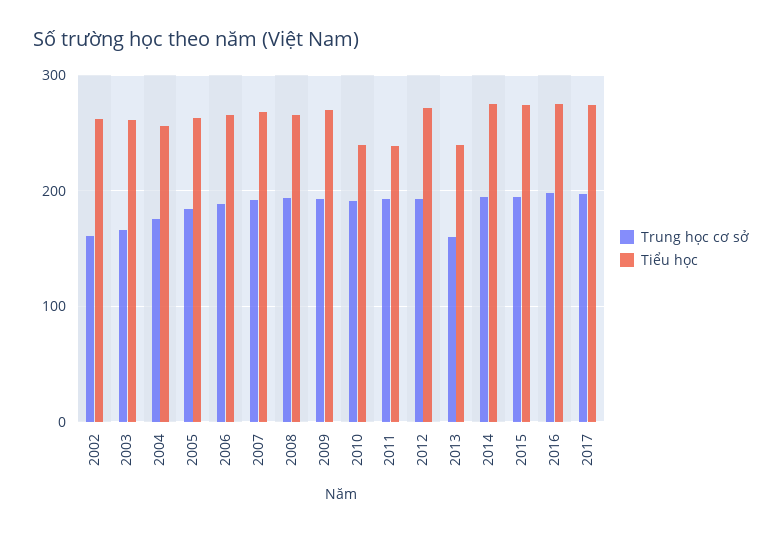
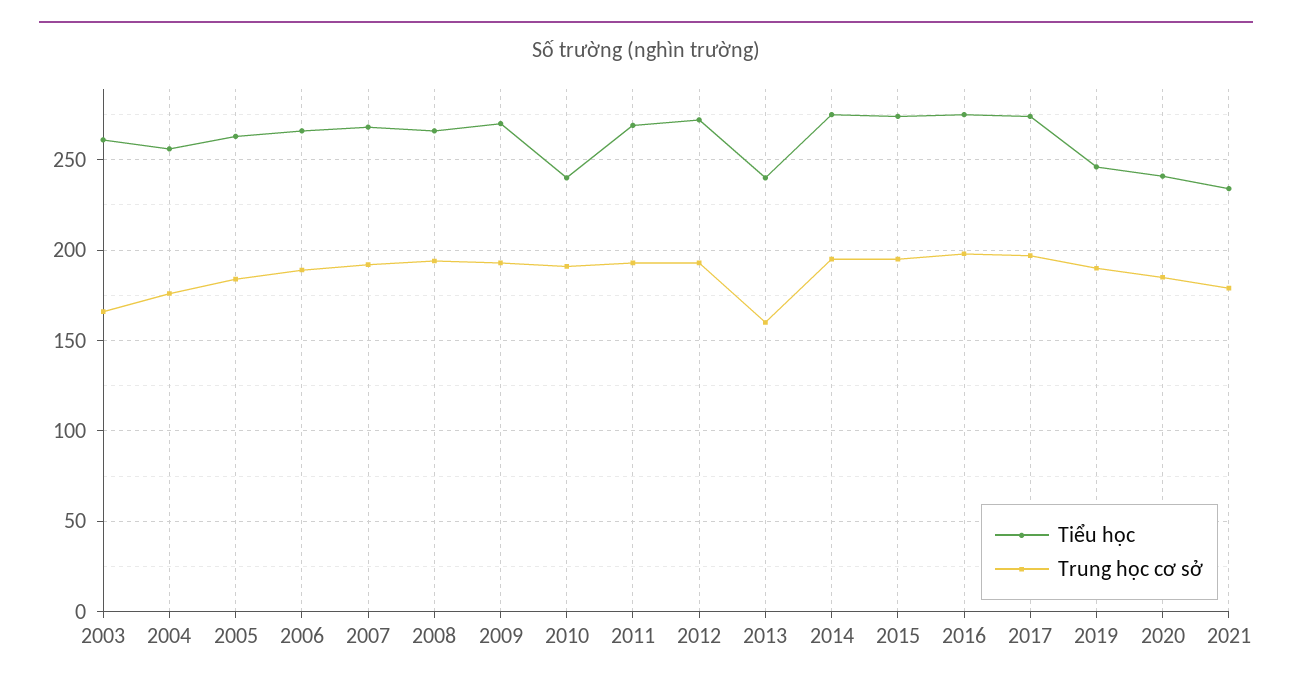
Trung học cơ sở, 2002: 160 -> none
Tiểu học, 2002: 260 -> none
Tiểu học, 2011: 240 -> 270
Tiểu học, 2019: none -> 245
Trung học cơ sở, 2019: none -> 190
Tiểu học, 2020: none -> 240
Trung học cơ sở, 2020: none -> 185
Tiểu học, 2021: none -> 235
Trung học cơ sở, 2021: none -> 180

